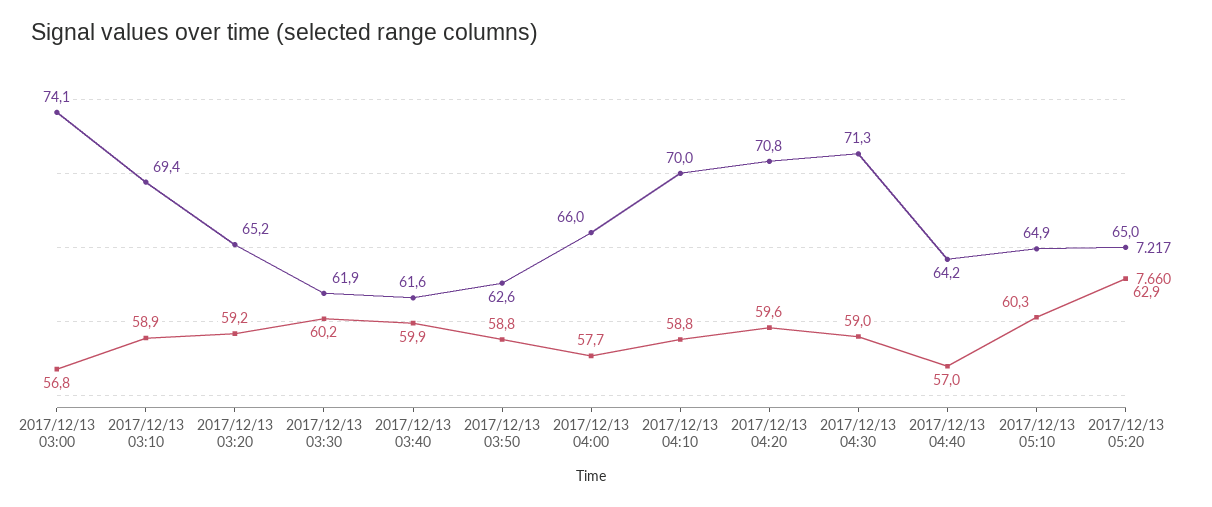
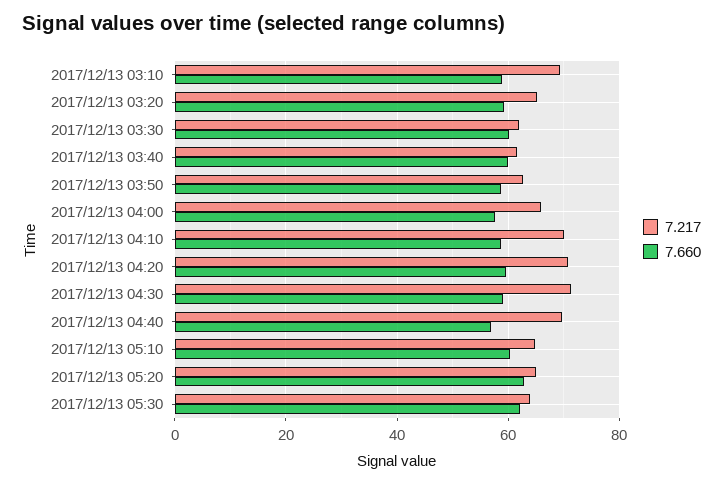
7.217, 2017/12/13 03:00: 74.1 -> none
7.660, 2017/12/13 03:00: 56.8 -> none
7.217, 2017/12/13 04:40: 64.2 -> 70
7.217, 2017/12/13 05:30: none -> 64
7.660, 2017/12/13 05:30: none -> 62

